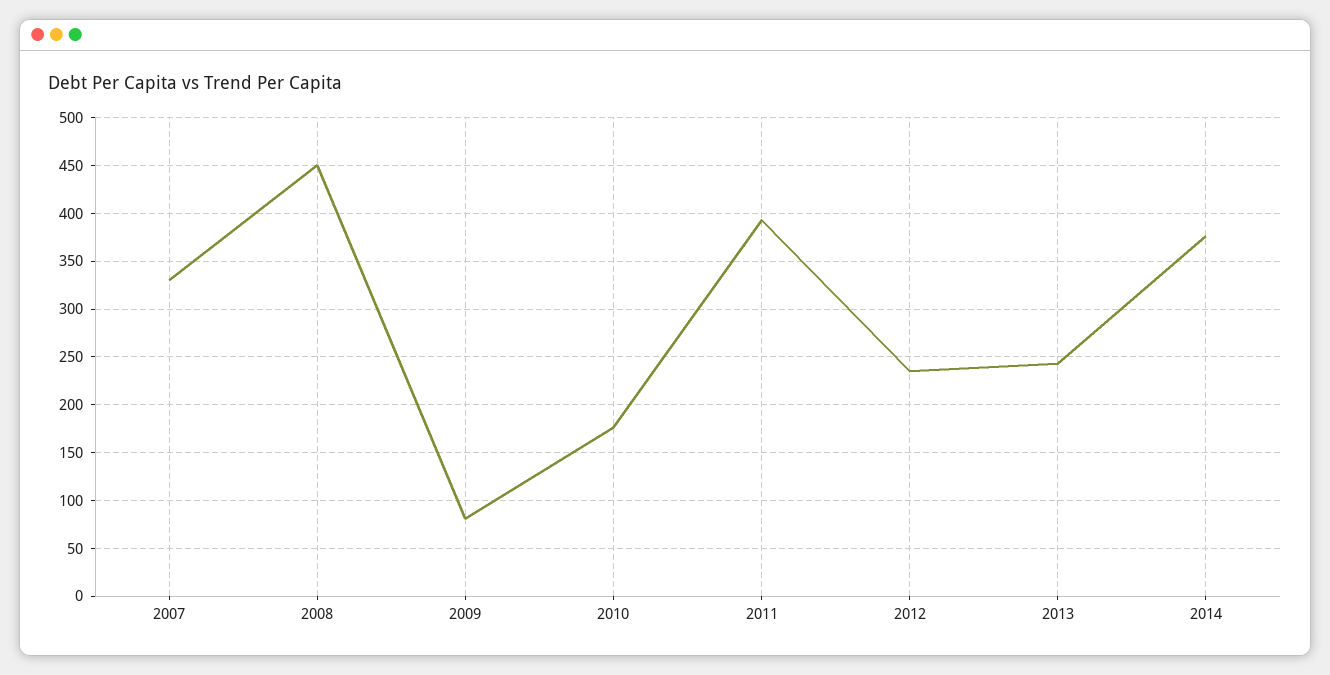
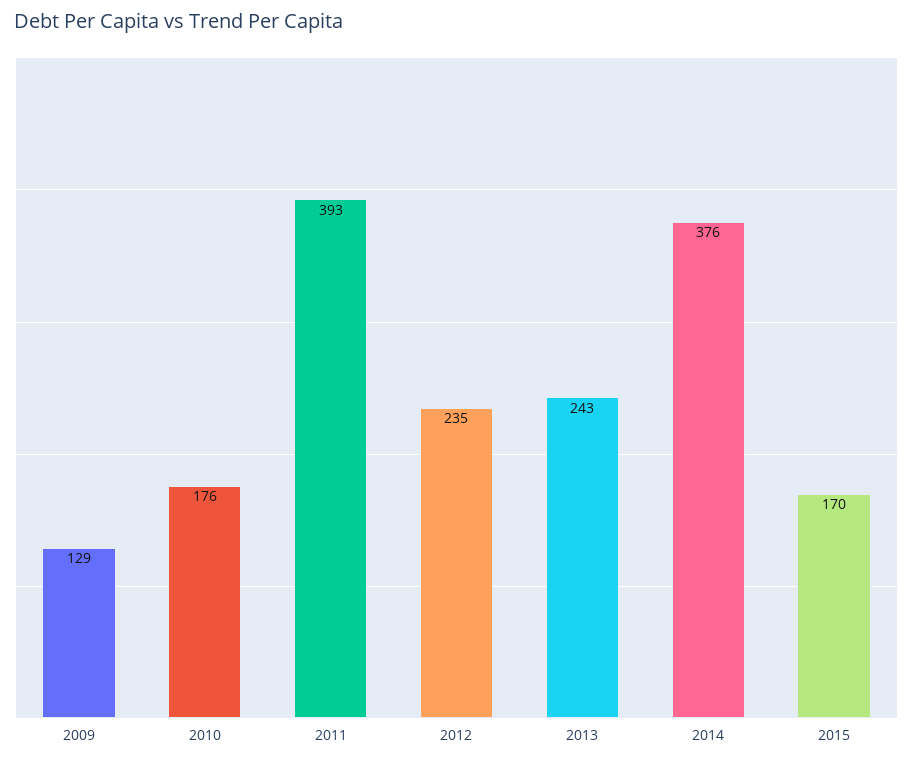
2007: 330 -> none
2008: 450 -> none
2009: 80 -> 129
2015: none -> 170

